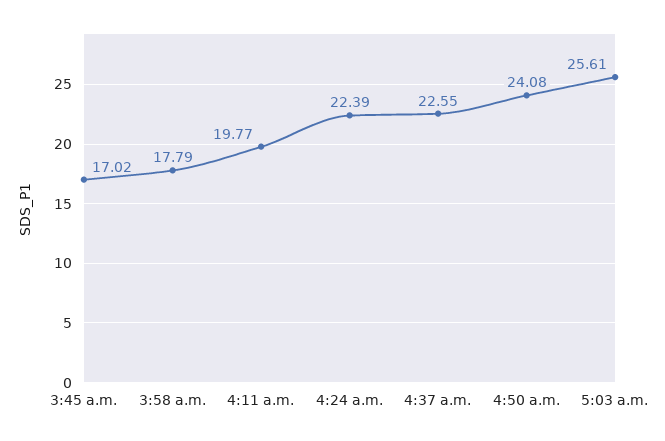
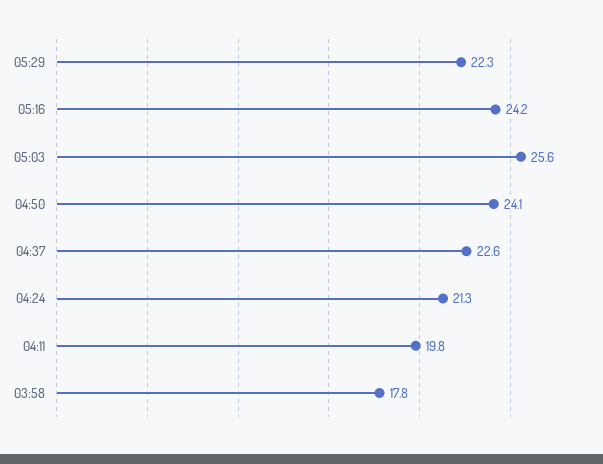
3:45 a.m.: 17.02 -> none
4:24 a.m.: 22.39 -> 21.3
05:29: none -> 22.3
05:16: none -> 24.2

